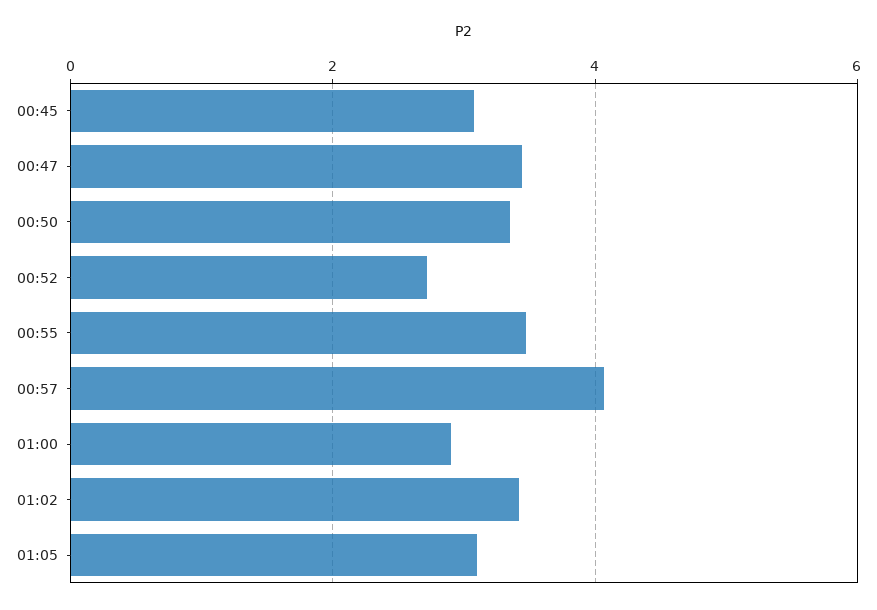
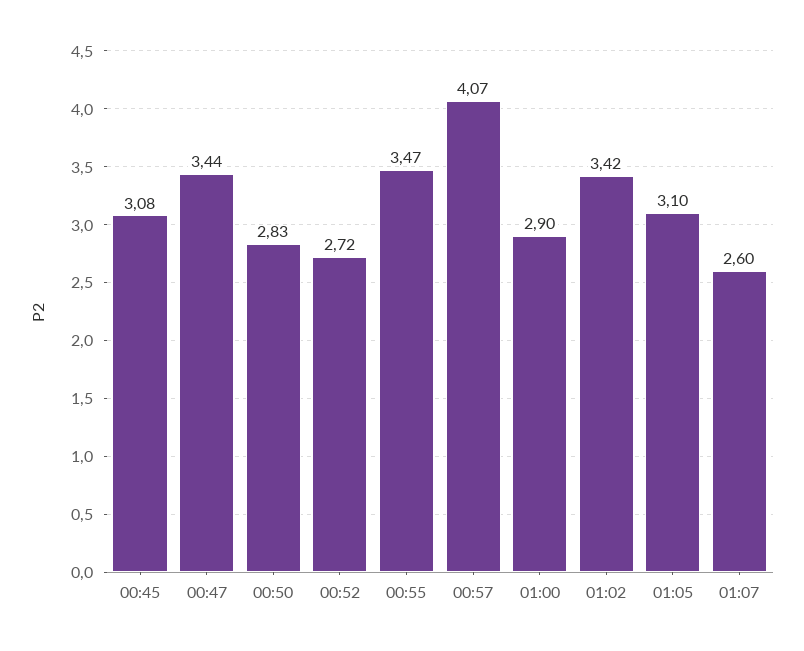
00:50: 3.4 -> 2.83
01:07: none -> 2.6

